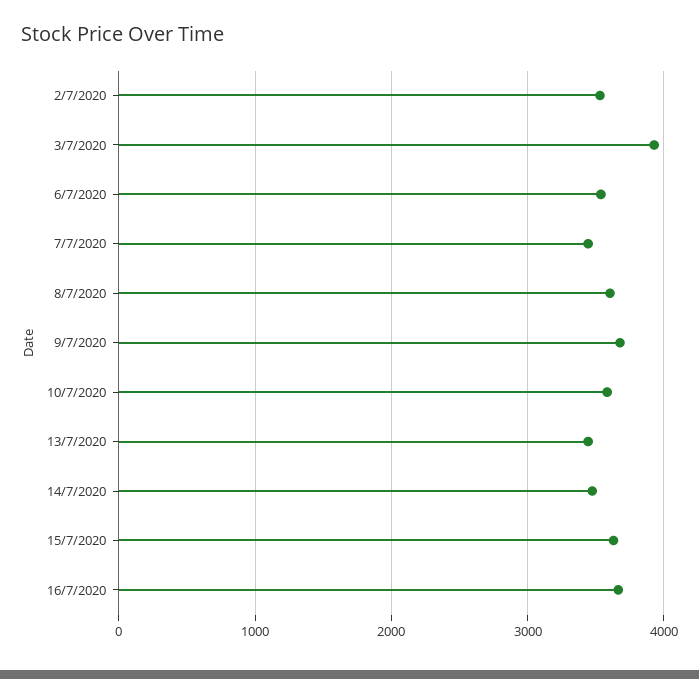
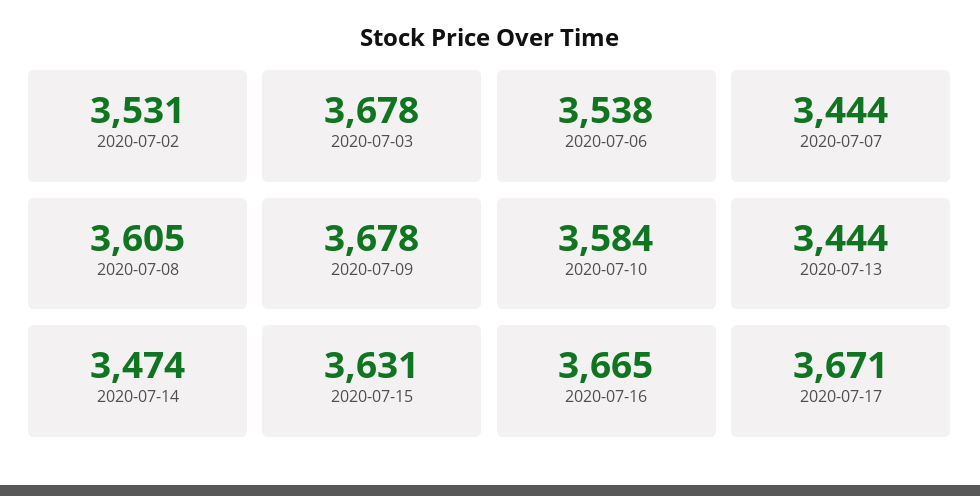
3/7/2020: 3900 -> 3678
2020-07-17: none -> 3671

